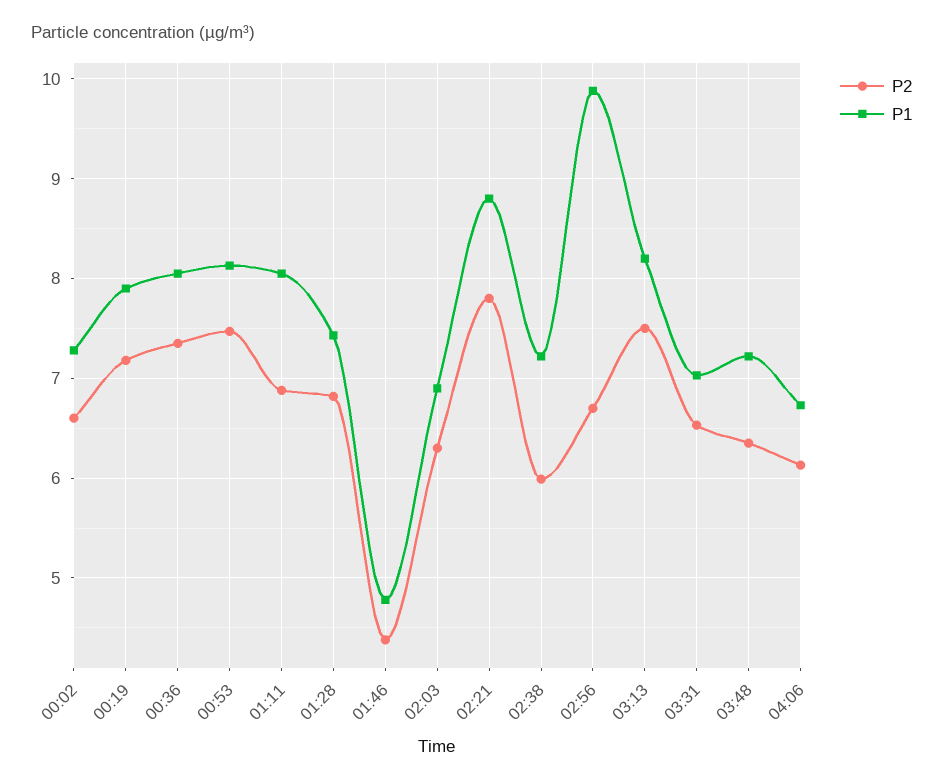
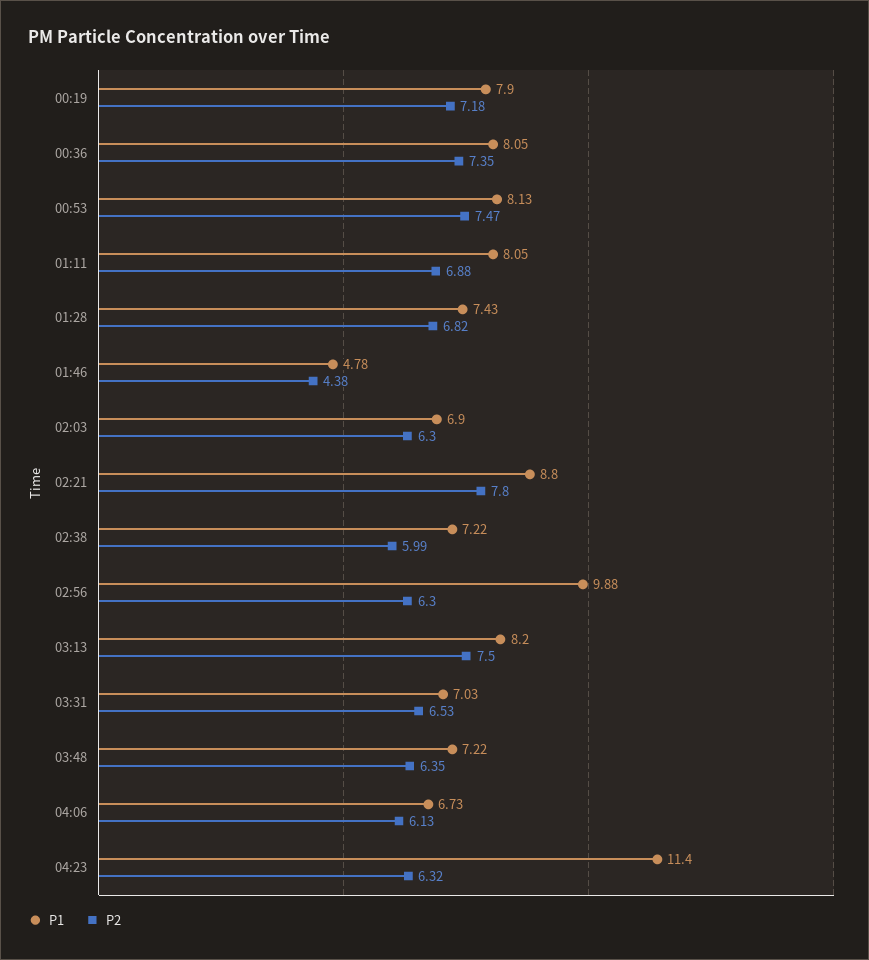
P2, 00:02: 6.6 -> none
P1, 00:02: 7.3 -> none
P2, 02:56: 6.7 -> 6.3
P1, 04:23: none -> 11.4
P2, 04:23: none -> 6.32

